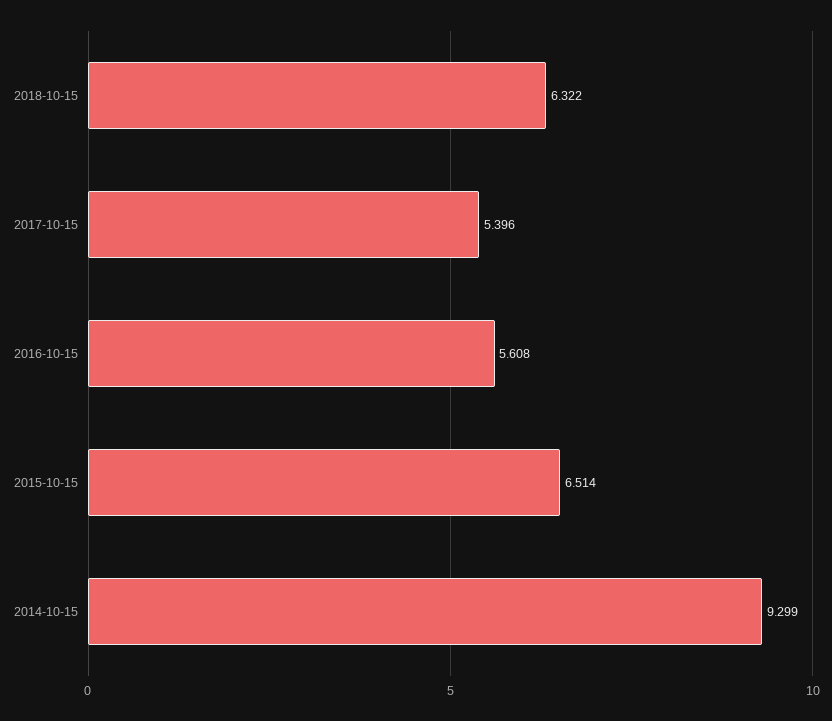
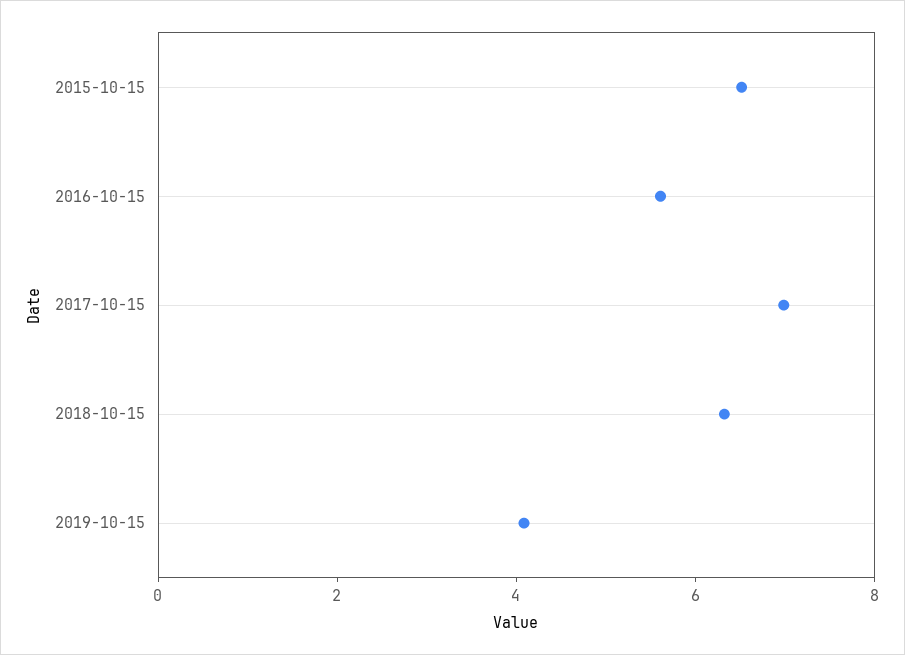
2017-10-15: 5.396 -> 7
2014-10-15: 9.299 -> none
2019-10-15: none -> 4

